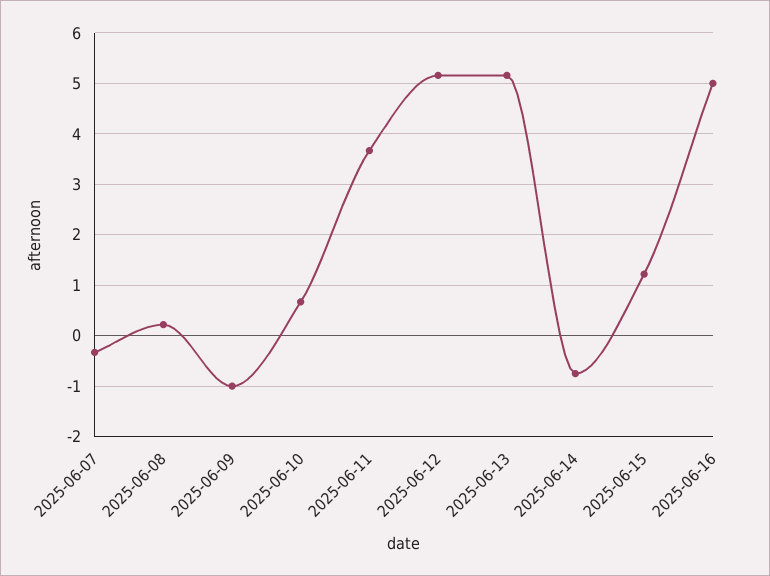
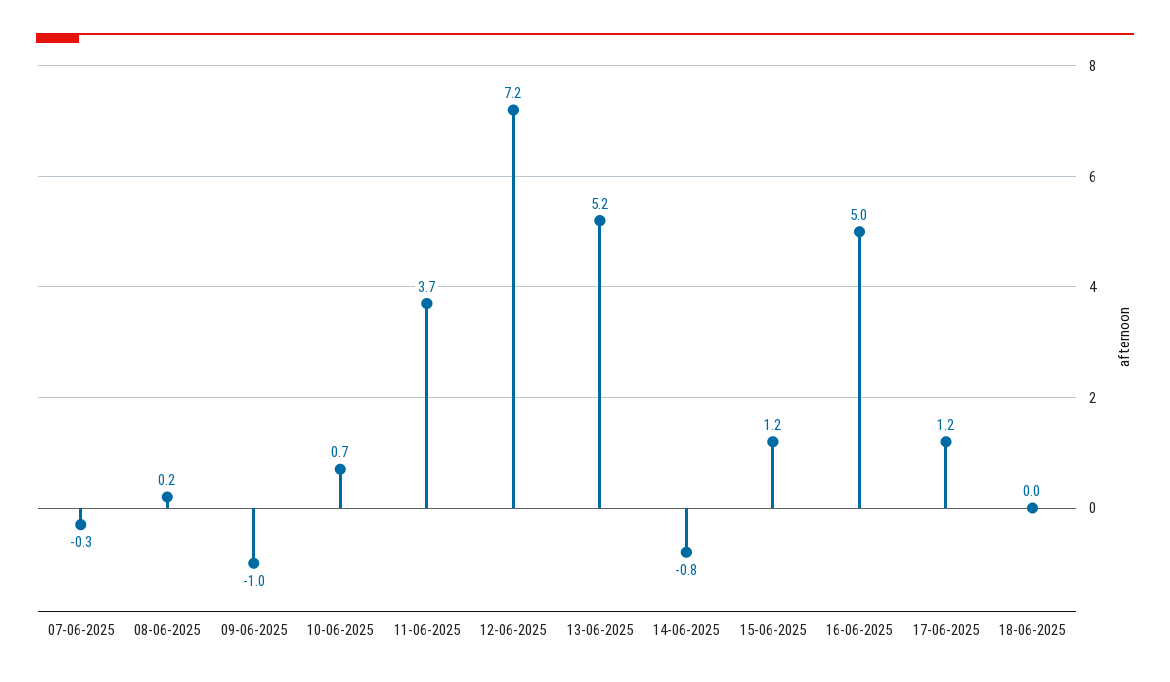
2025-06-12: 5.2 -> 7.2
17-06-2025: none -> 1.2
18-06-2025: none -> 0

